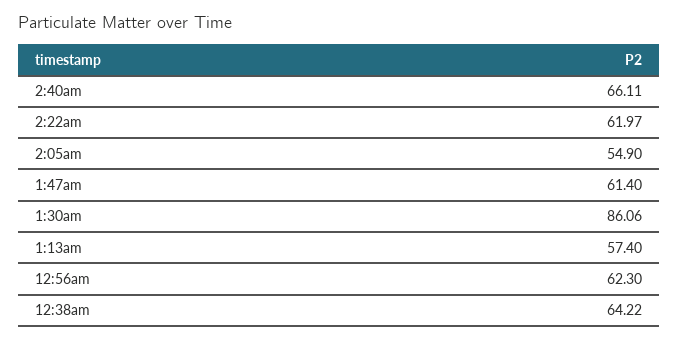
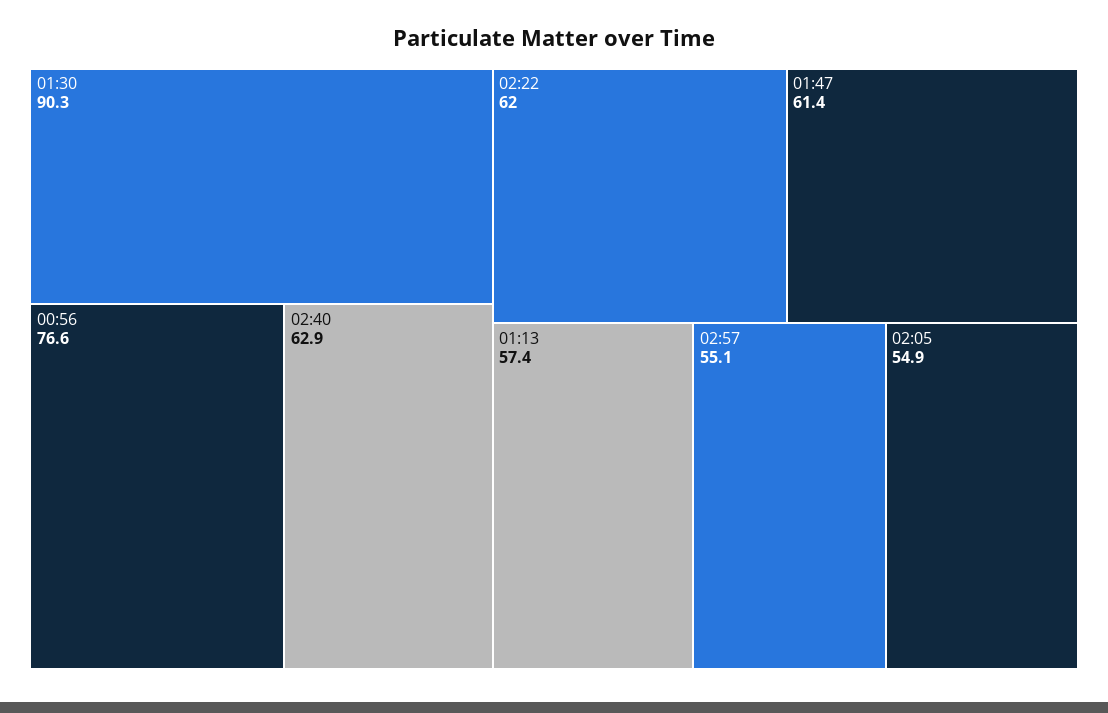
2:40am: 66.11 -> 62.9
1:30am: 86.06 -> 90.3
12:56am: 62.3 -> 76.6
12:38am: 64.22 -> none
02:57: none -> 55.1

